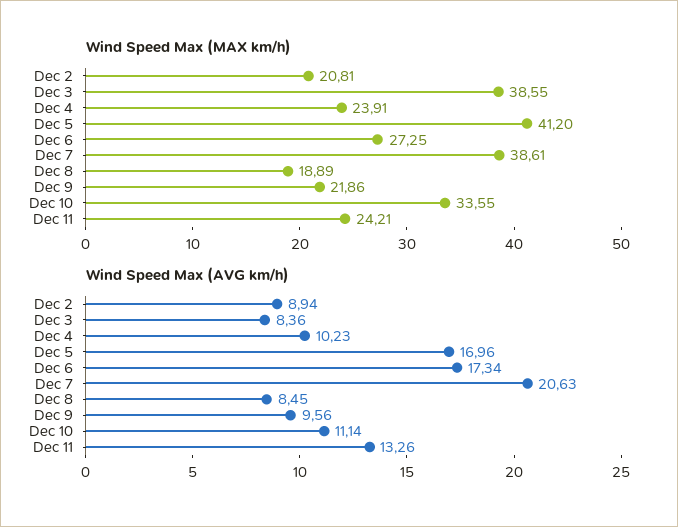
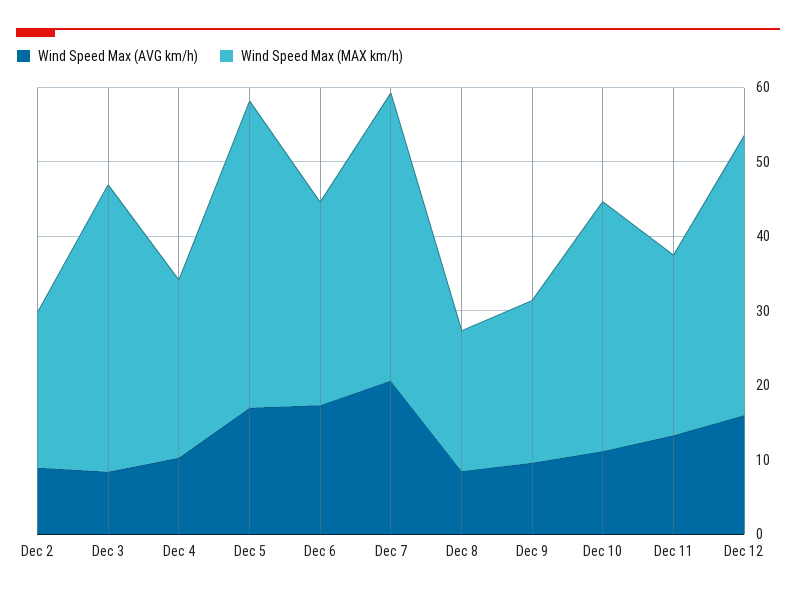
Wind Speed Max (AVG km/h), Dec 12: none -> 16
Wind Speed Max (MAX km/h), Dec 12: none -> 38

